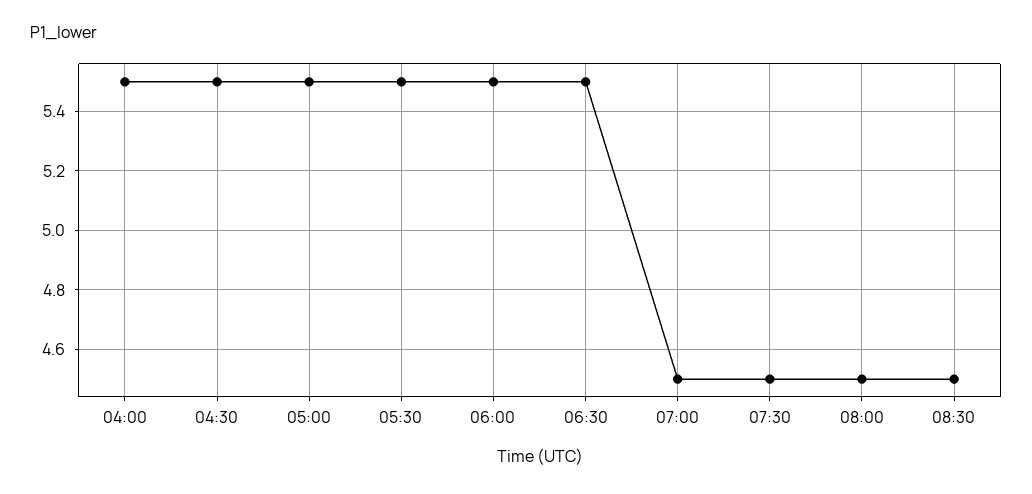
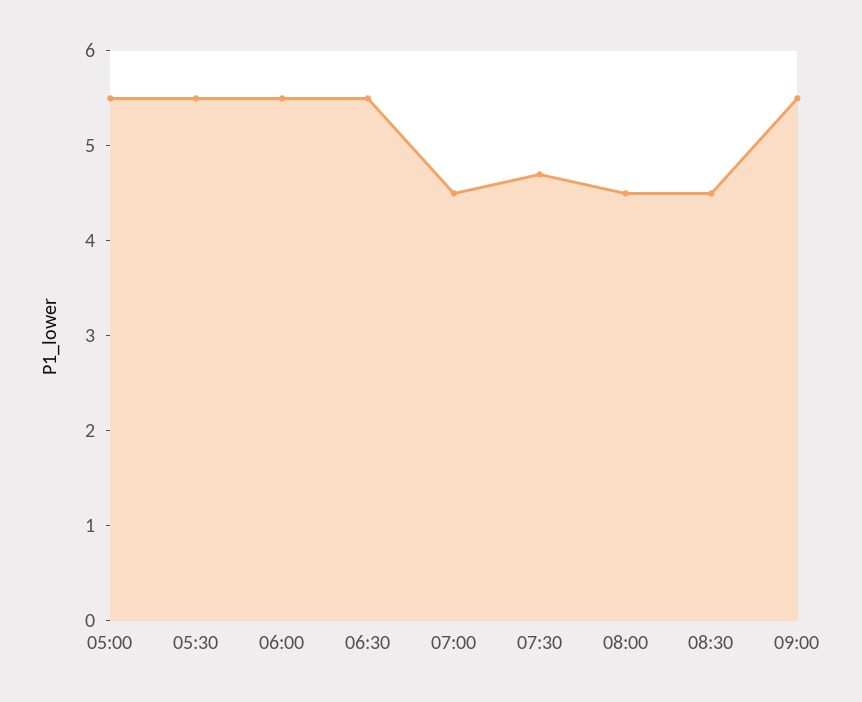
04:00: 5.5 -> none
04:30: 5.5 -> none
07:30: 4.5 -> 4.7
09:00: none -> 5.5

